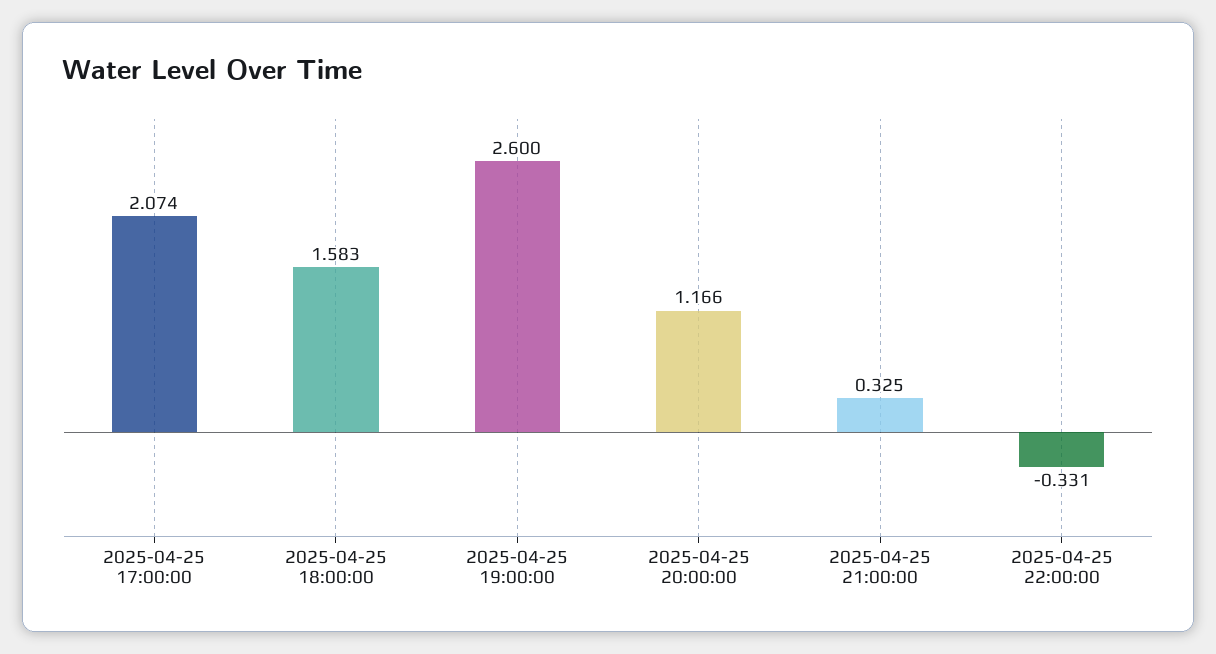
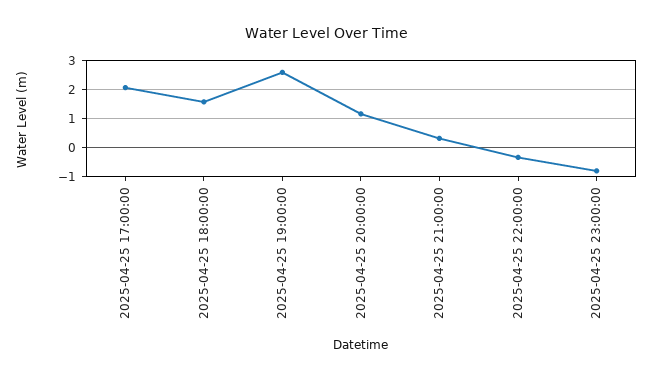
2025-04-25 23:00:00: none -> -0.75

